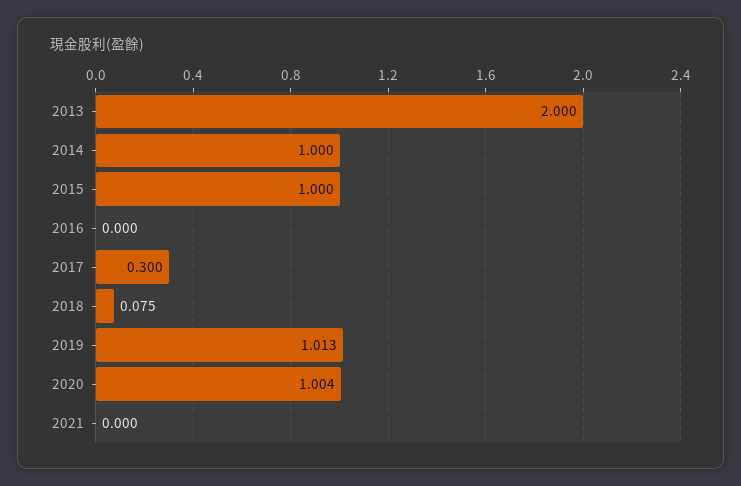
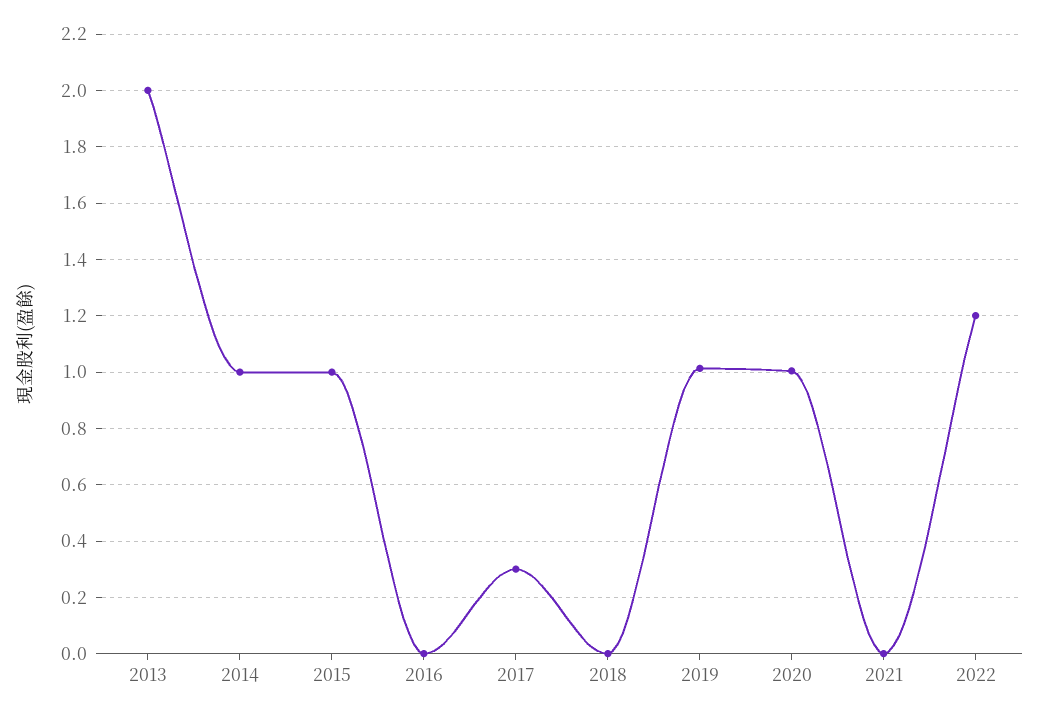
2018: 0.075 -> 0
2022: none -> 1.2

